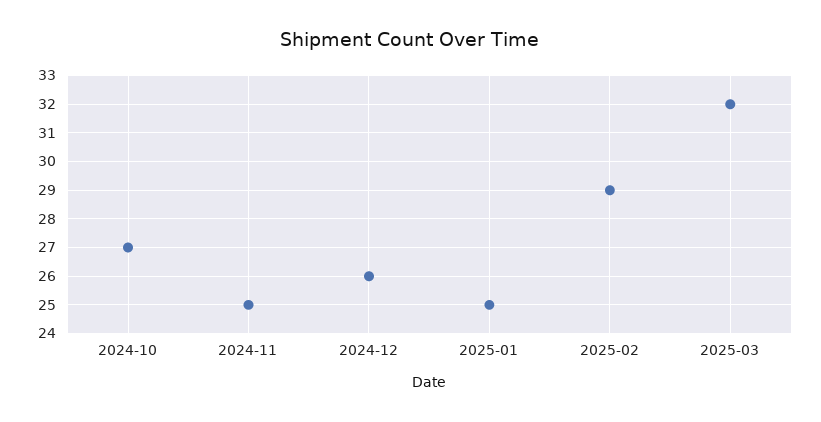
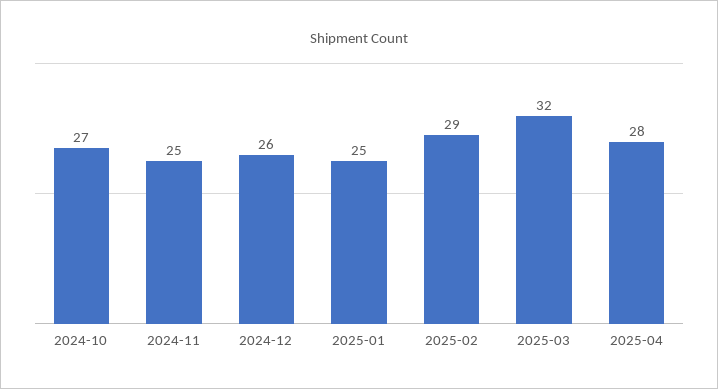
2025-04: none -> 28

